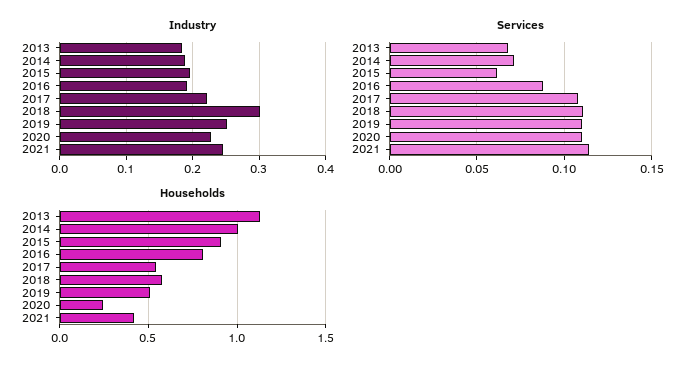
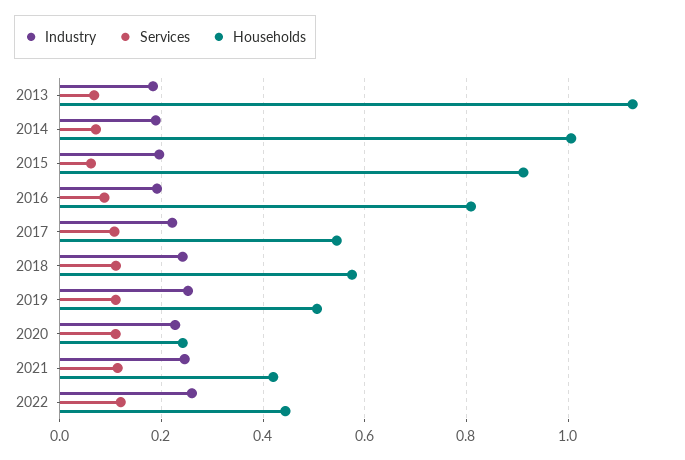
Industry, 2018: 0.3 -> 0.24
Industry, 2022: none -> 0.26
Services, 2022: none -> 0.12
Households, 2022: none -> 0.44

